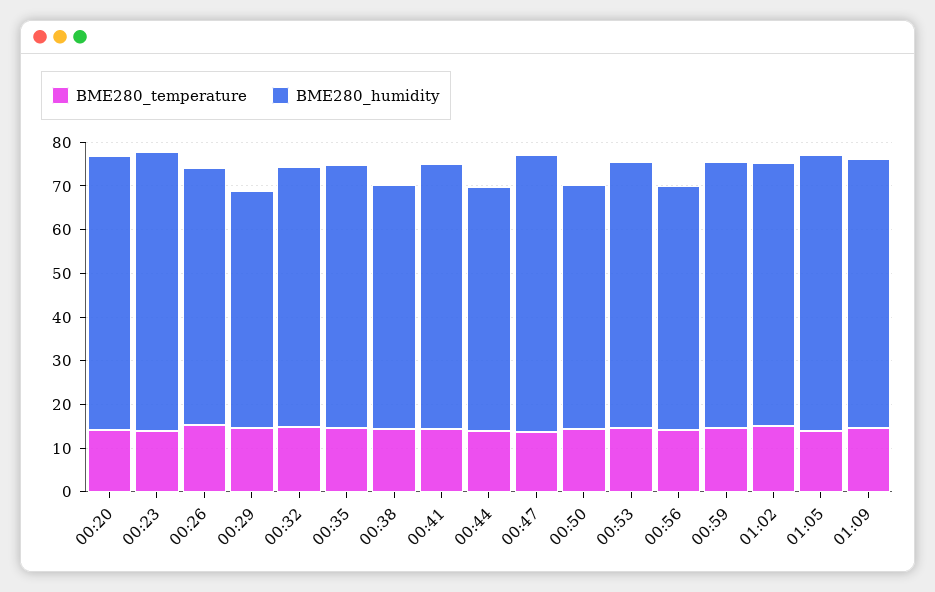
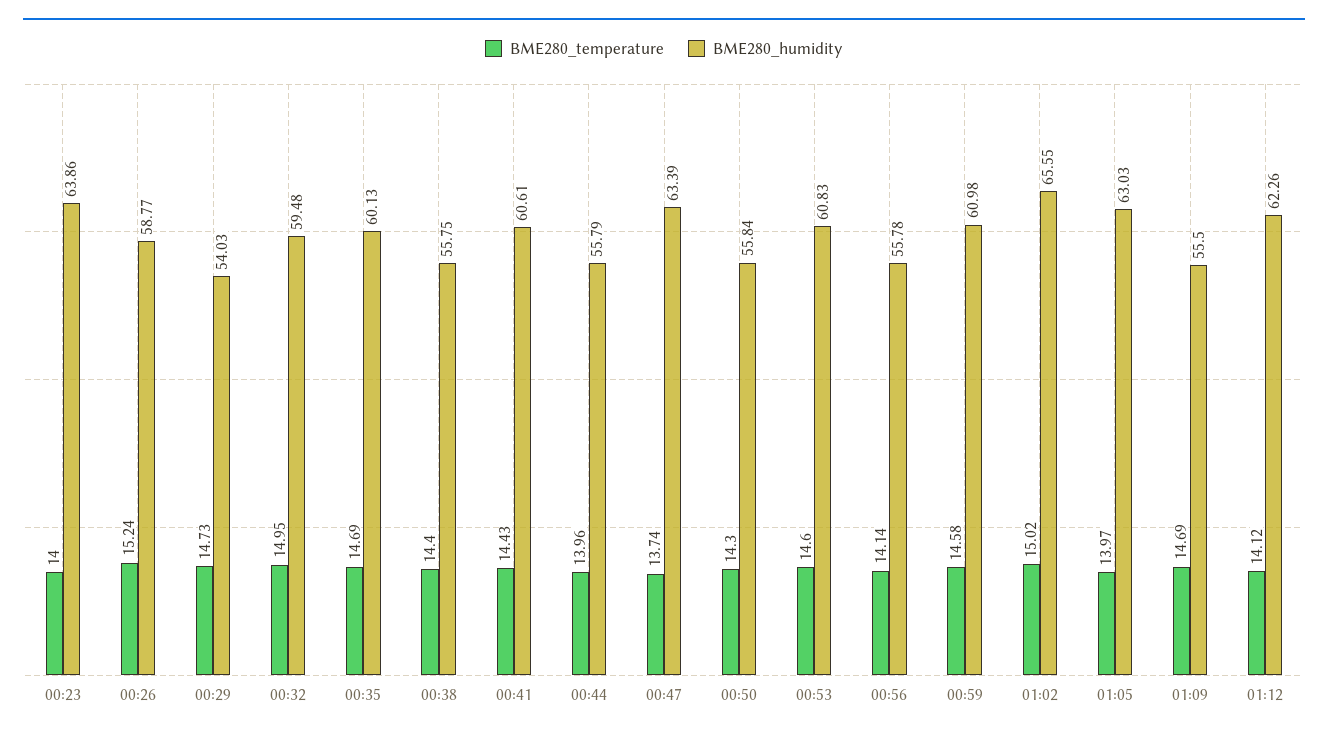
BME280_temperature, 00:20: 14 -> none
BME280_humidity, 00:20: 62 -> none
BME280_humidity, 01:02: 60 -> 65.55
BME280_humidity, 01:09: 62 -> 55.5
BME280_temperature, 01:12: none -> 14.12
BME280_humidity, 01:12: none -> 62.26

